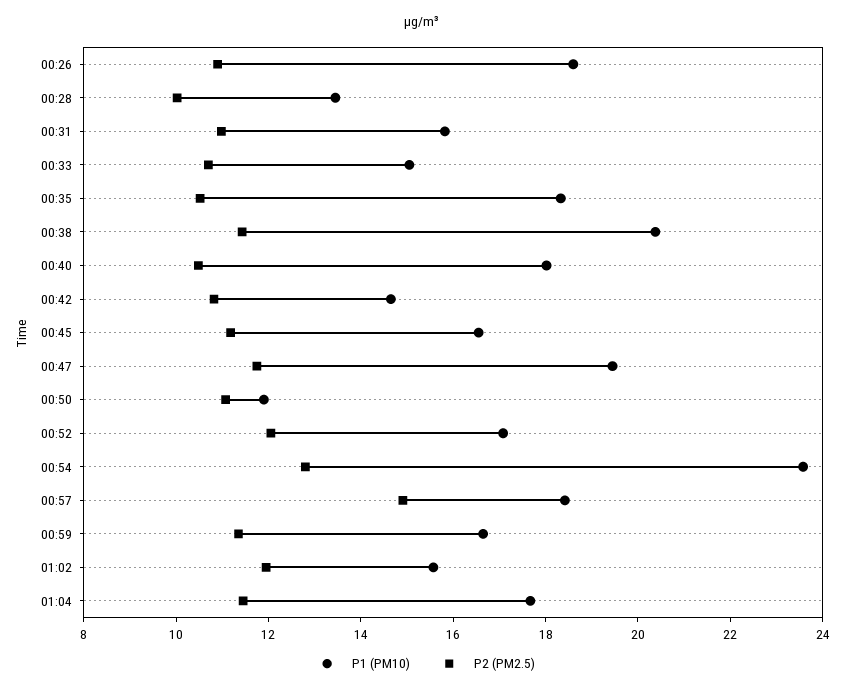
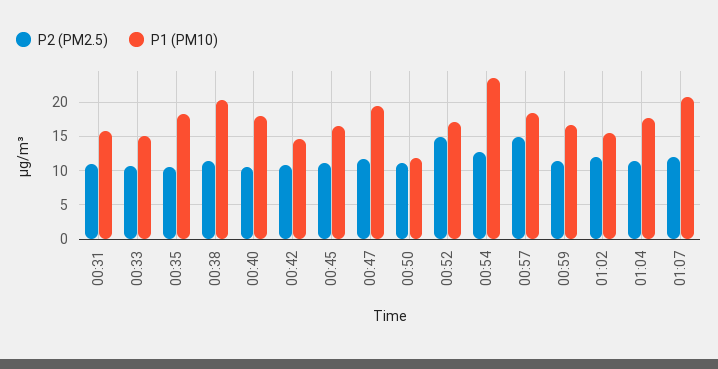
P1 (PM10), 00:26: 18.5 -> none
P2 (PM2.5), 00:26: 11 -> none
P1 (PM10), 00:28: 13.5 -> none
P2 (PM2.5), 00:28: 10 -> none
P2 (PM2.5), 00:52: 12 -> 15
P2 (PM2.5), 01:07: none -> 12
P1 (PM10), 01:07: none -> 21

